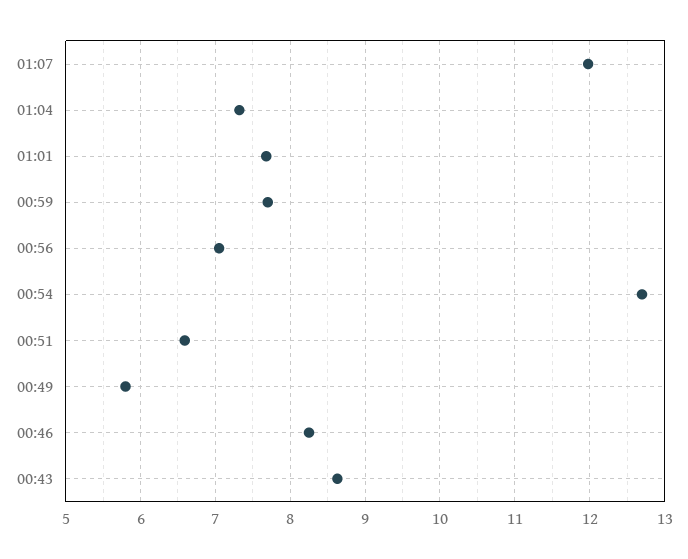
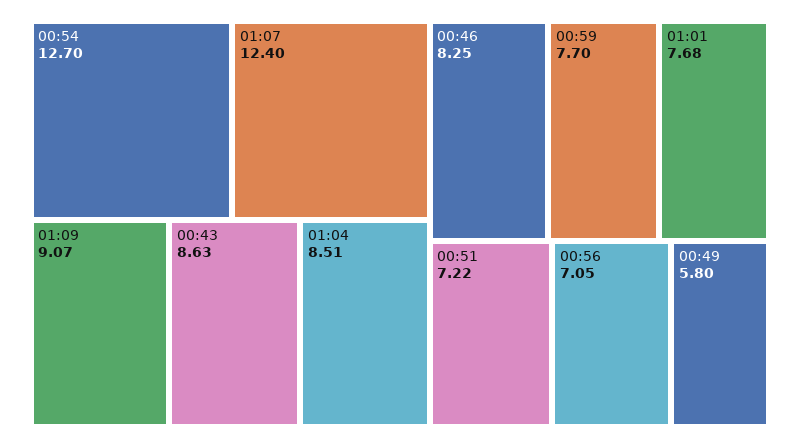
01:07: 12 -> 12.4
01:04: 7.3 -> 8.51
00:51: 6.6 -> 7.22
01:09: none -> 9.07

